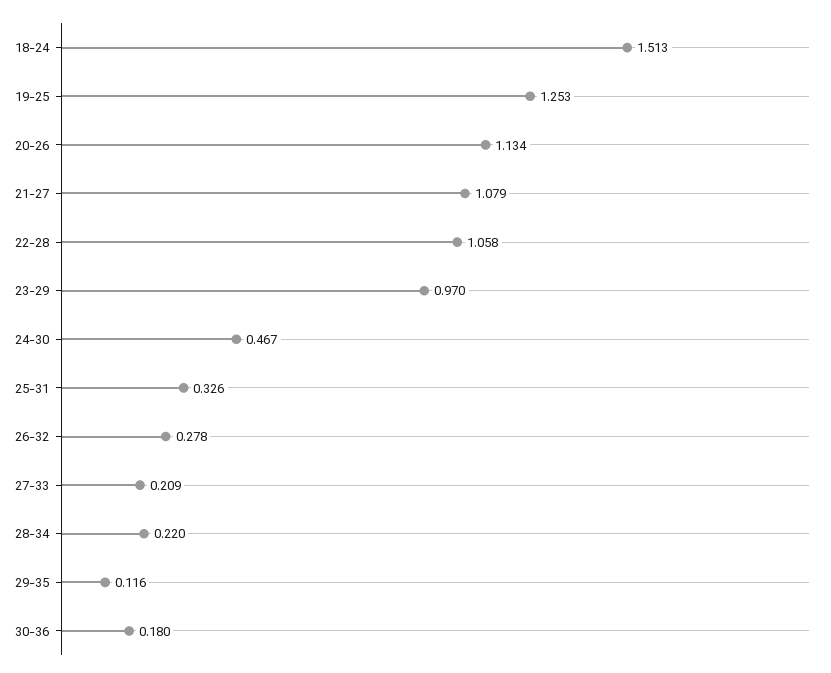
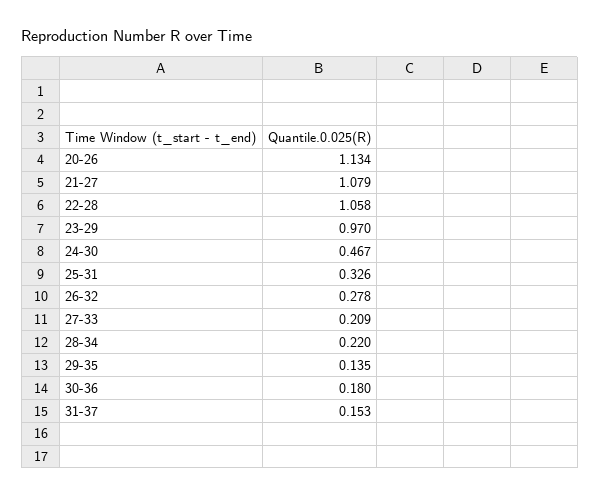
18-24: 1.513 -> none
19-25: 1.253 -> none
29-35: 0.116 -> 0.135
31-37: none -> 0.153

